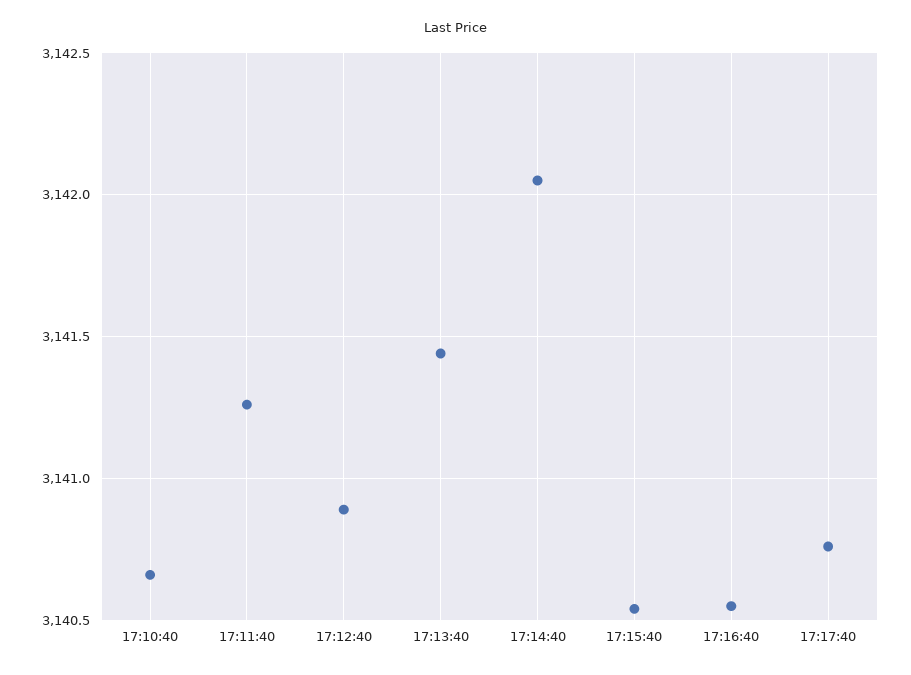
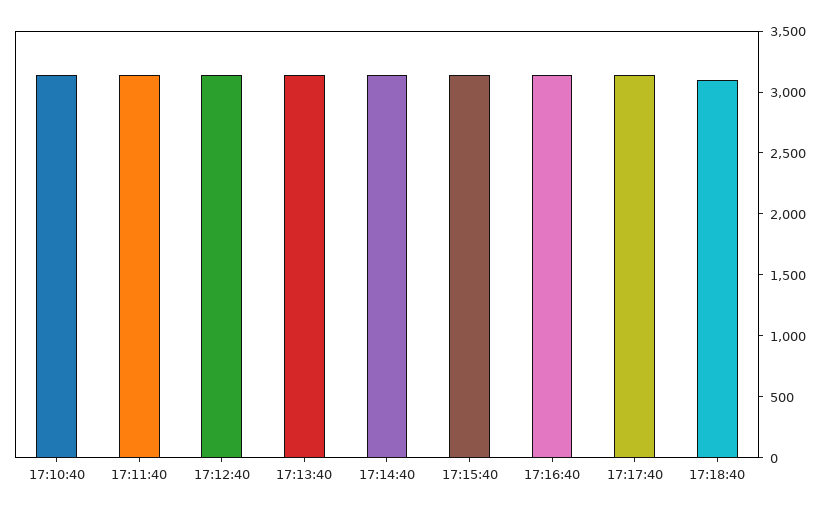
17:18:40: none -> 3100

